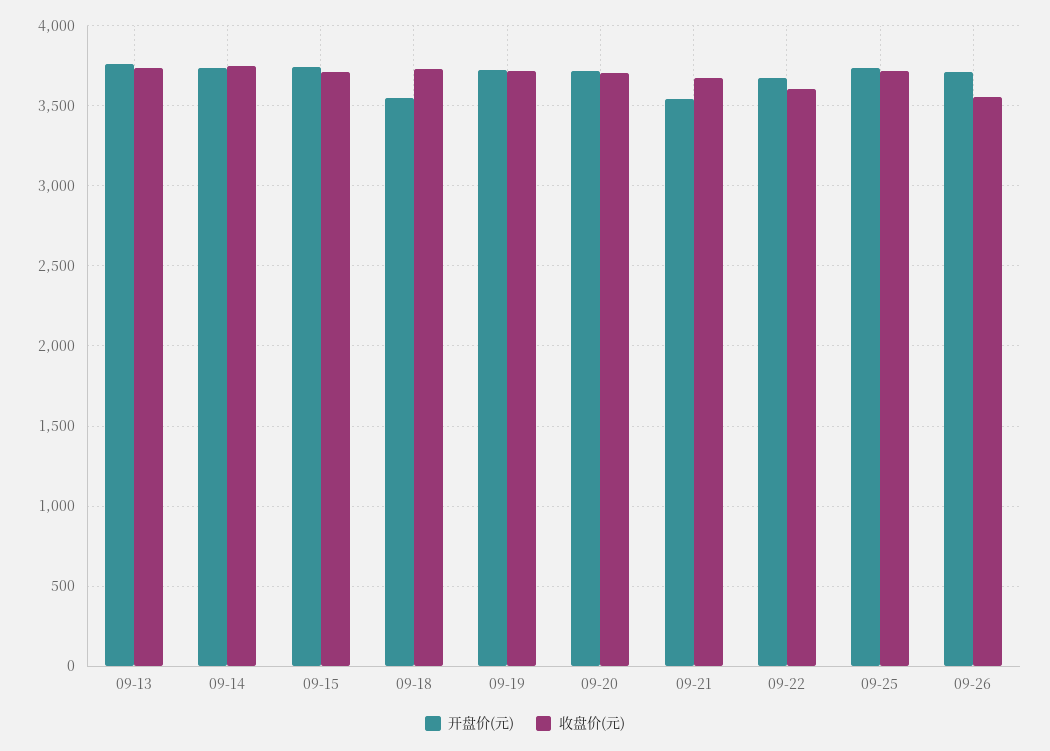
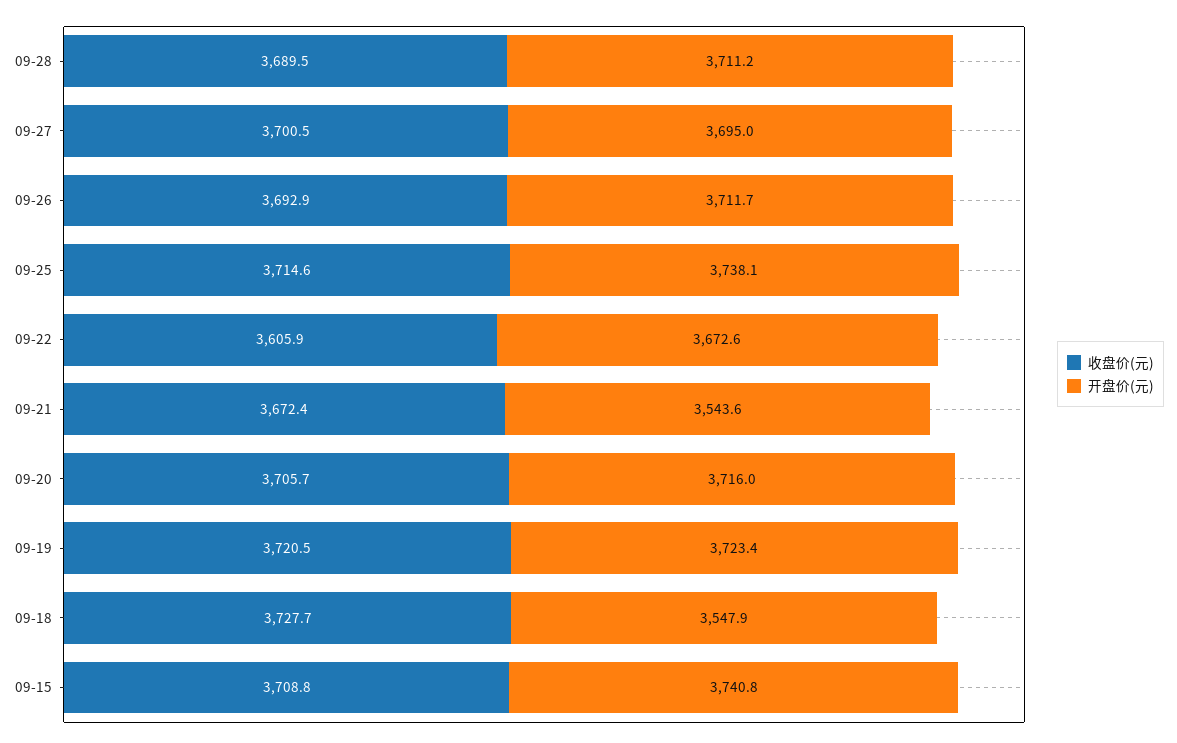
开盘价(元), 09-13: 3750 -> none
收盘价(元), 09-13: 3750 -> none
开盘价(元), 09-14: 3750 -> none
收盘价(元), 09-14: 3750 -> none
收盘价(元), 09-26: 3550 -> 3692.9
收盘价(元), 09-28: none -> 3689.5
开盘价(元), 09-28: none -> 3711.2
收盘价(元), 09-27: none -> 3700.5
开盘价(元), 09-27: none -> 3695

